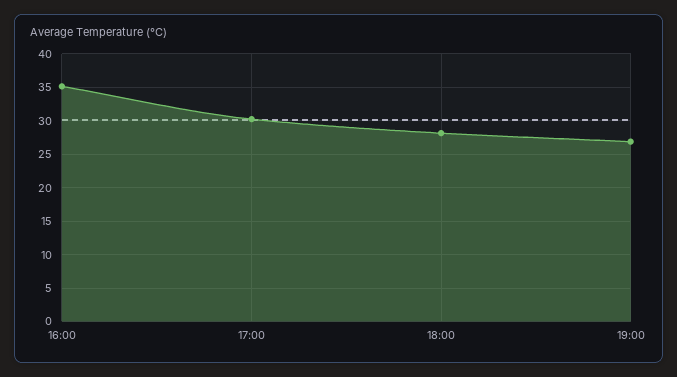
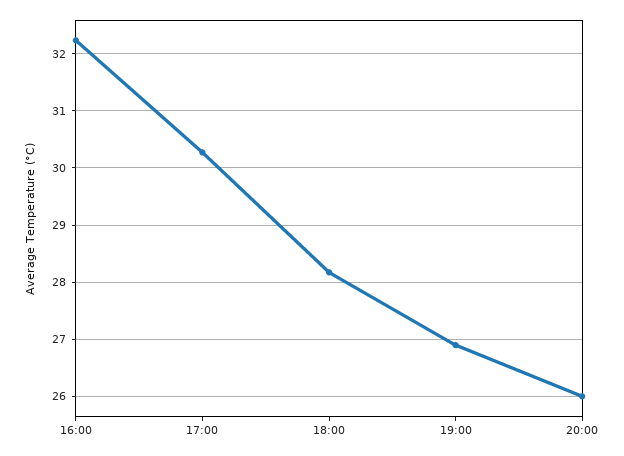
16:00: 35 -> 32.2
20:00: none -> 26

